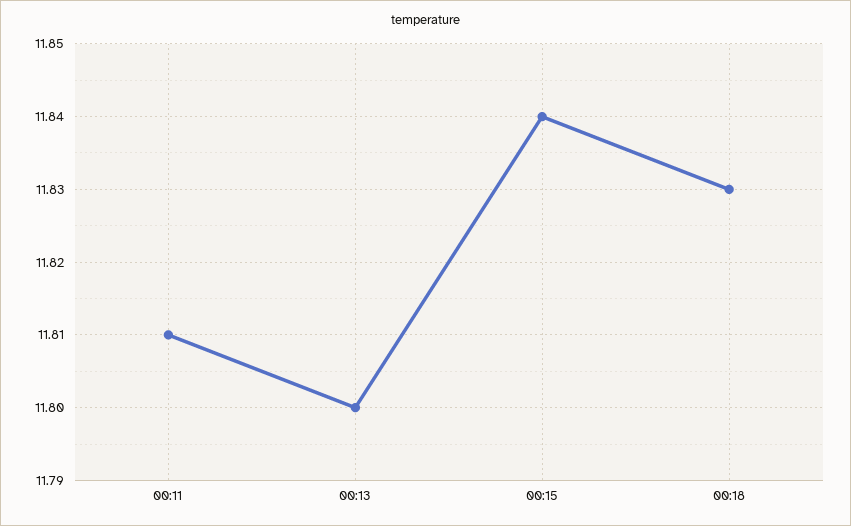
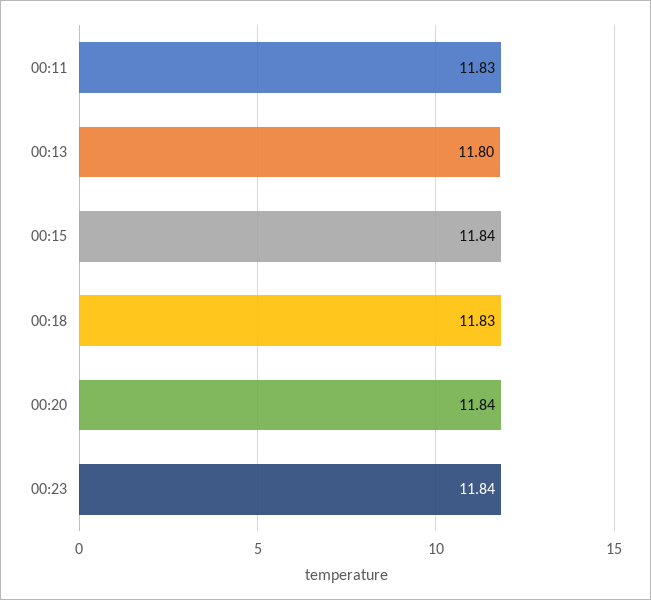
00:11: 11.81 -> 11.83
00:20: none -> 11.84
00:23: none -> 11.84

